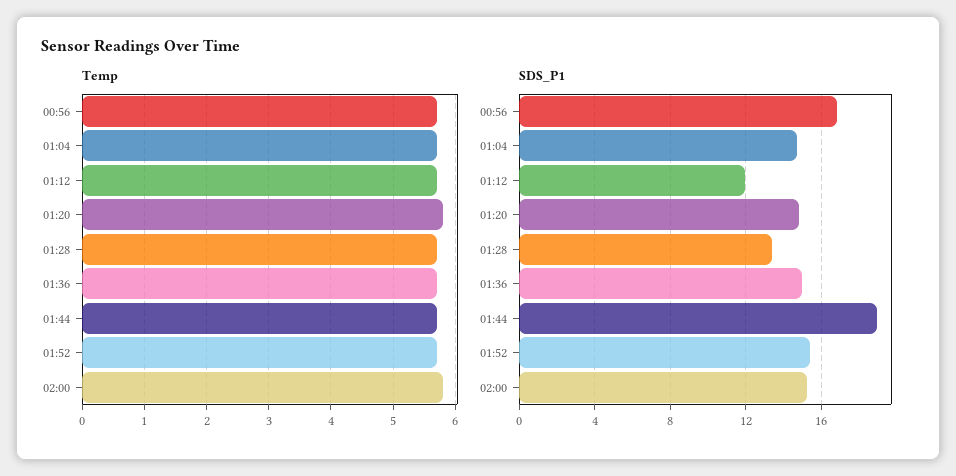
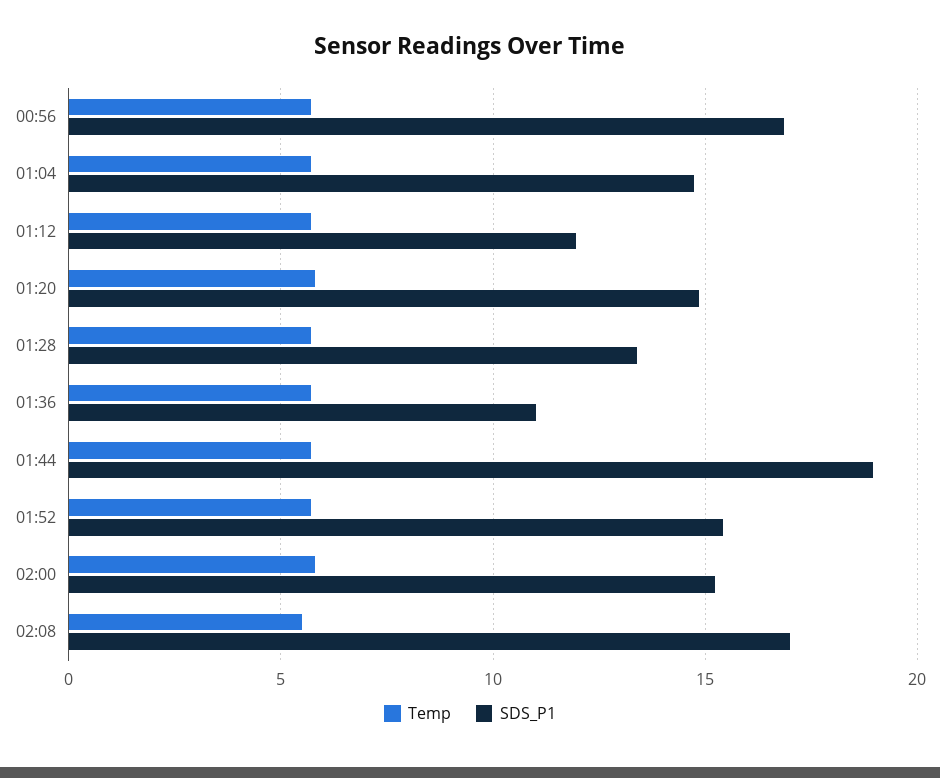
SDS_P1, 01:36: 15 -> 11
Temp, 02:08: none -> 5.5
SDS_P1, 02:08: none -> 17

